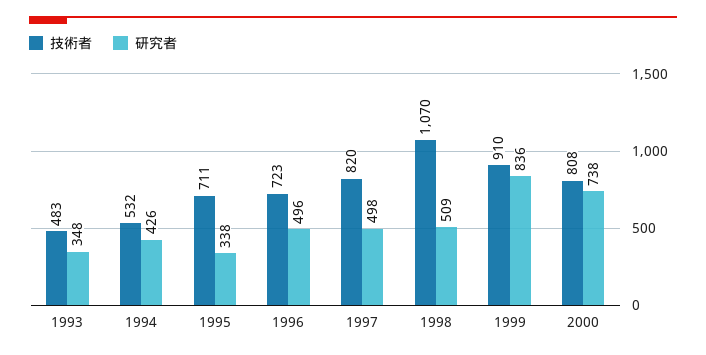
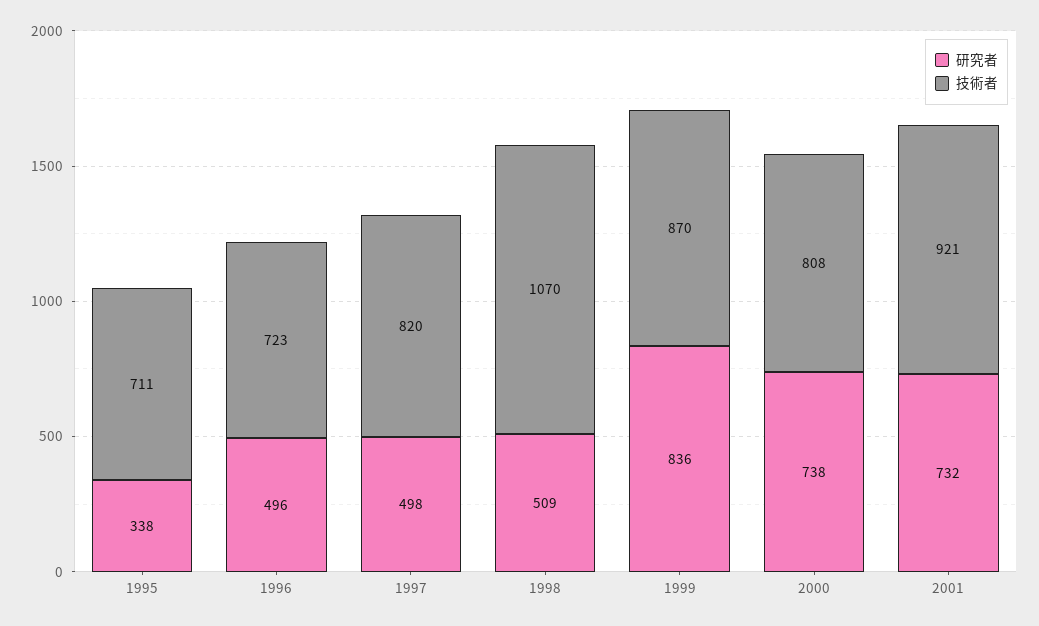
技術者, 1993: 483 -> none
研究者, 1993: 348 -> none
技術者, 1994: 532 -> none
研究者, 1994: 426 -> none
技術者, 1999: 910 -> 870
研究者, 2001: none -> 732
技術者, 2001: none -> 921

